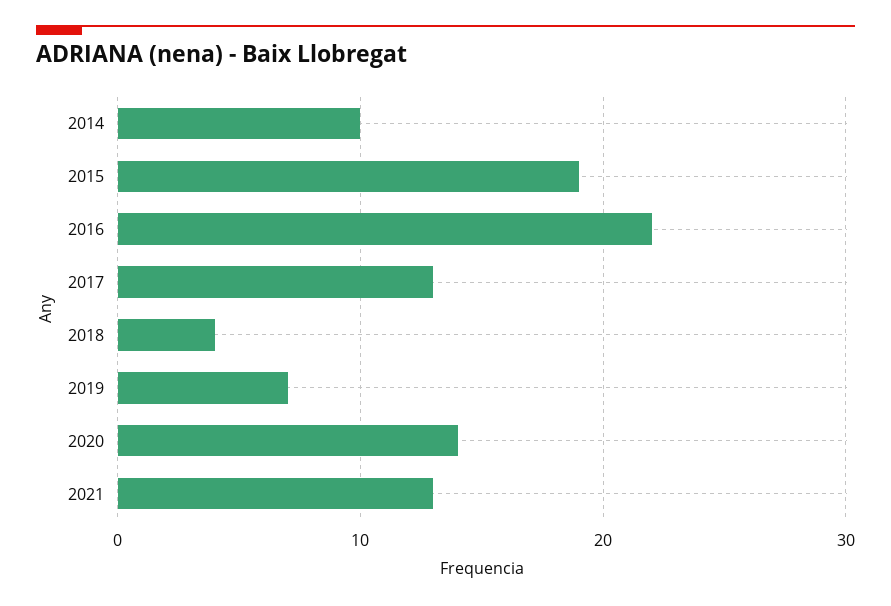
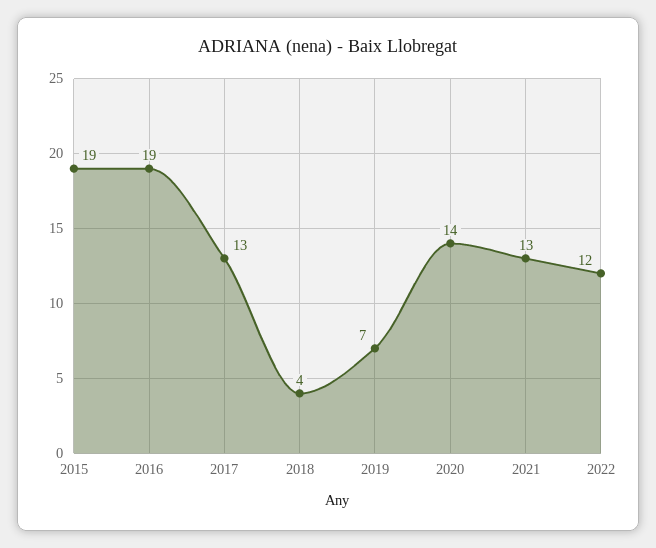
2014: 10 -> none
2016: 22 -> 19
2022: none -> 12

